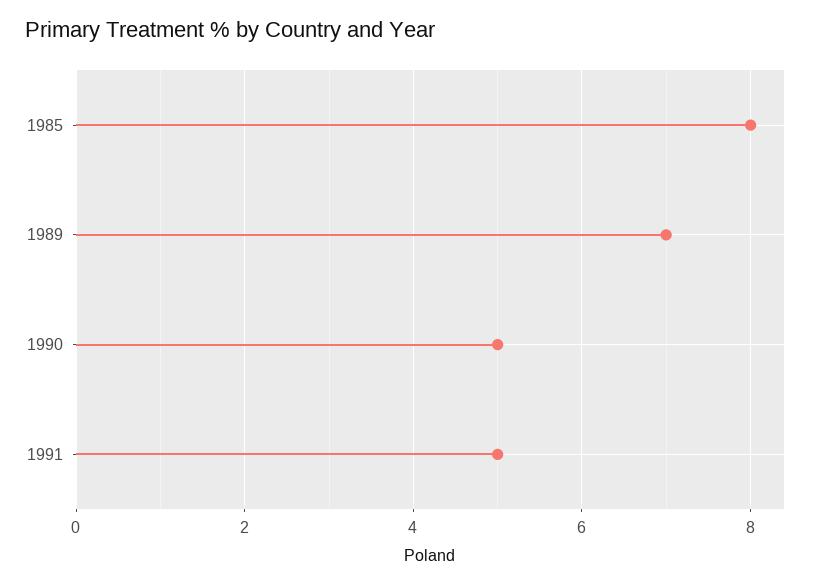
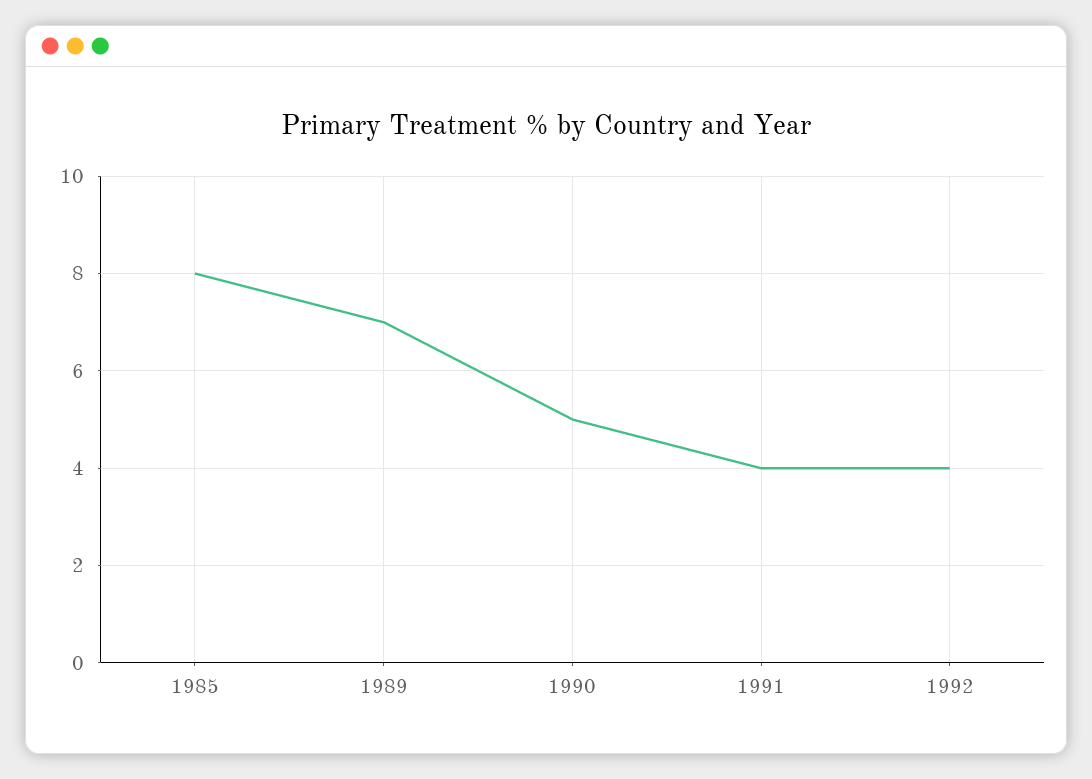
1991: 5 -> 4
1992: none -> 4

